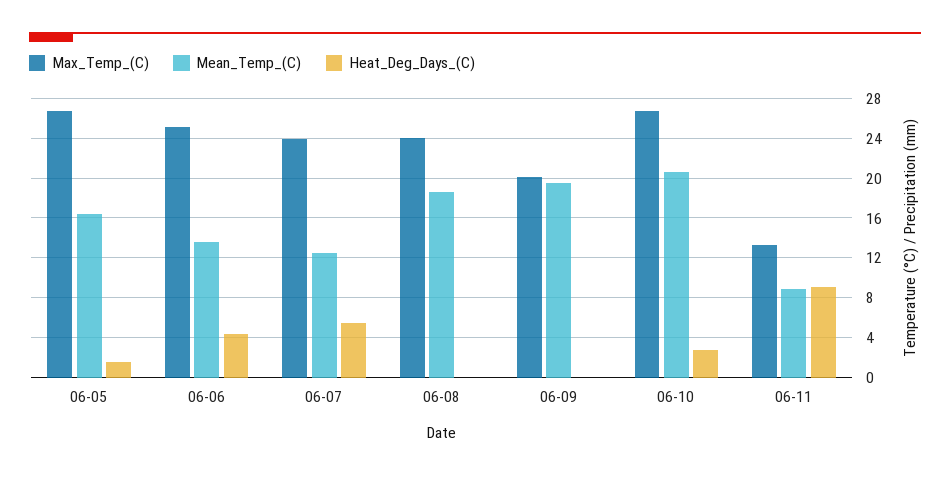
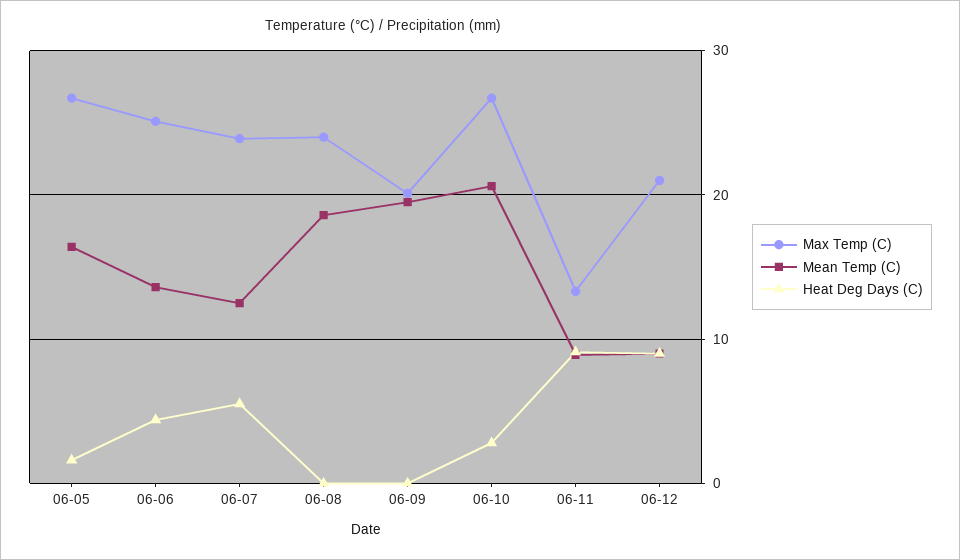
Max_Temp_(C), 06-12: none -> 21
Mean_Temp_(C), 06-12: none -> 9
Heat_Deg_Days_(C), 06-12: none -> 9

